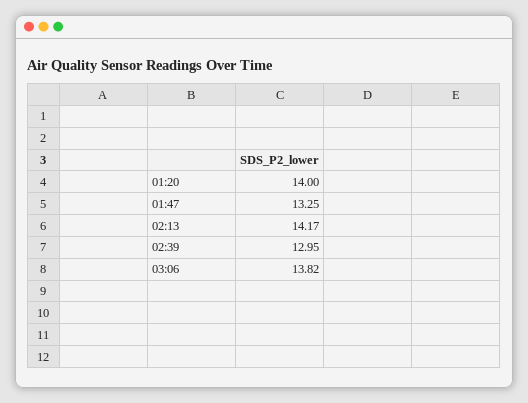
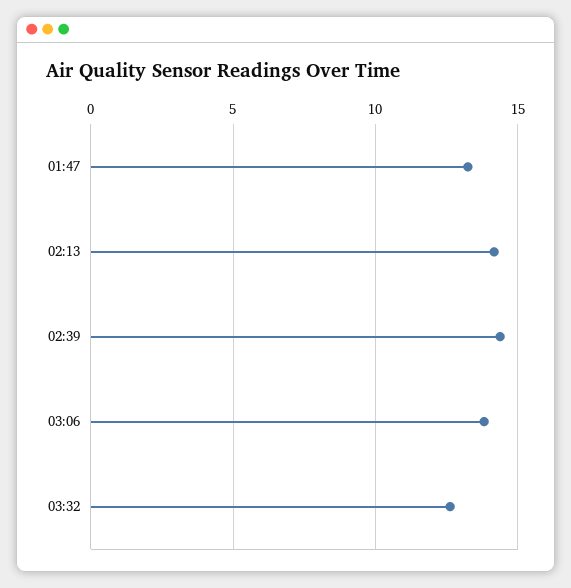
01:20: 14 -> none
02:39: 12.95 -> 14.5
03:32: none -> 12.5

